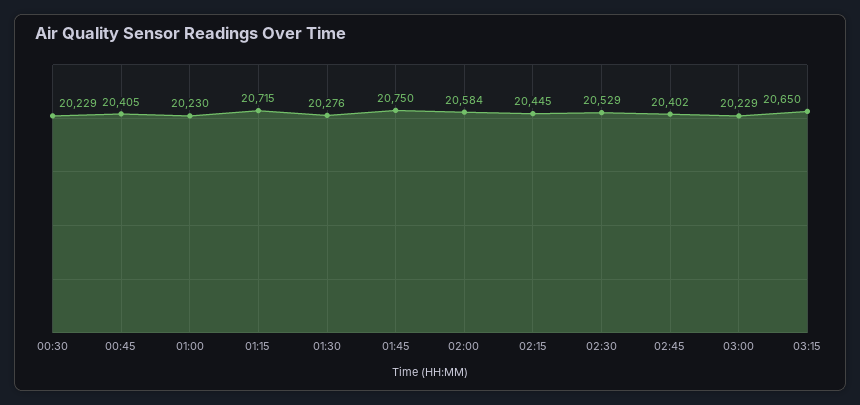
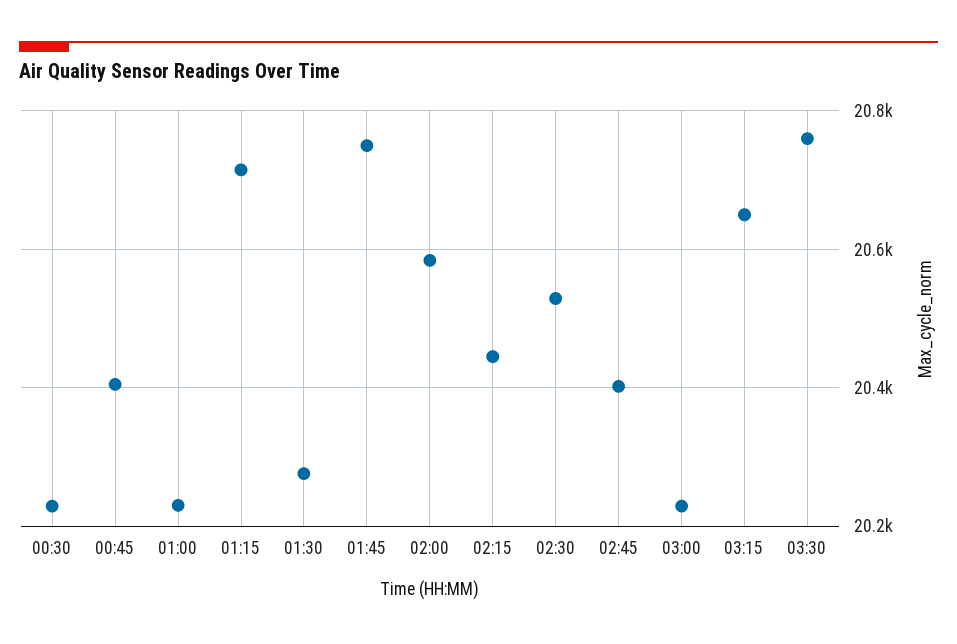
03:30: none -> 20760

